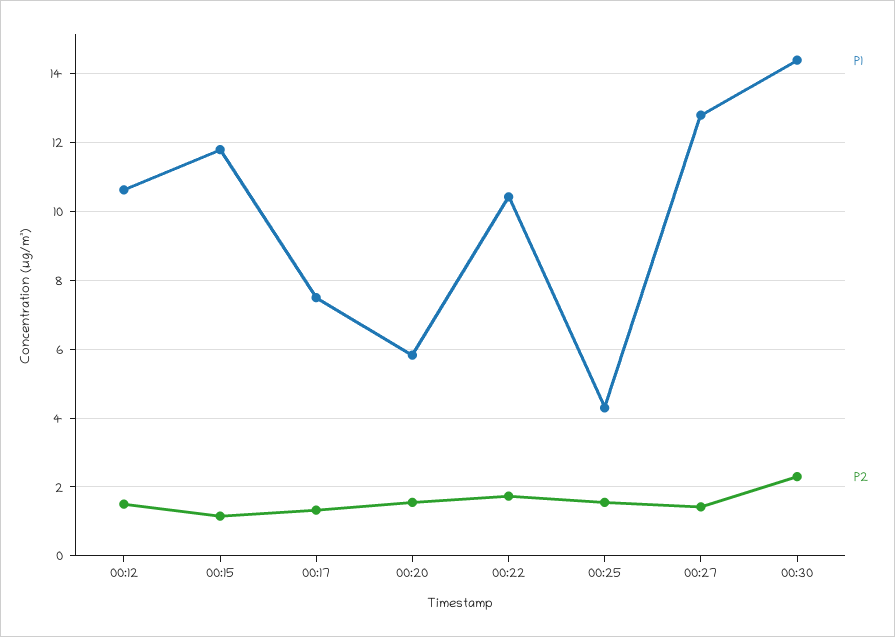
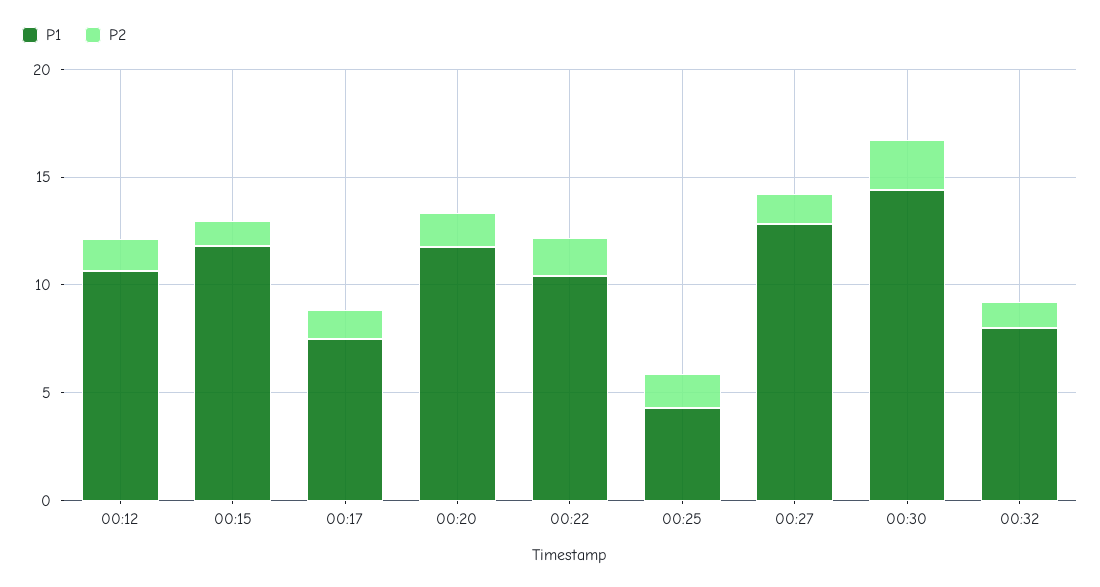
P1, 00:20: 5.8 -> 12
P1, 00:32: none -> 8
P2, 00:32: none -> 1

